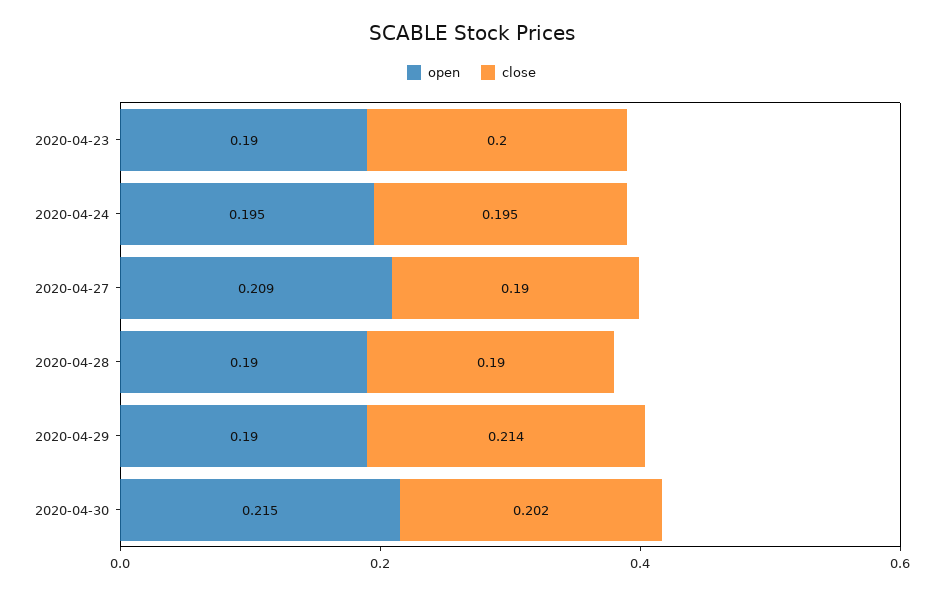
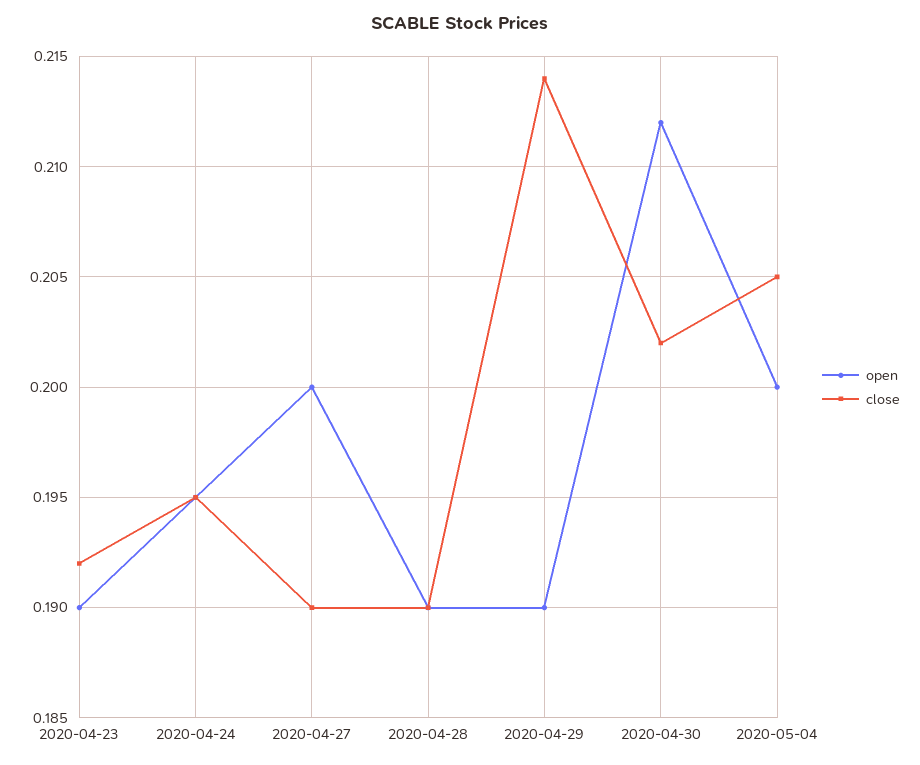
close, 2020-04-23: 0.2 -> 0.192
open, 2020-04-27: 0.209 -> 0.2
open, 2020-04-30: 0.215 -> 0.212
open, 2020-05-04: none -> 0.2
close, 2020-05-04: none -> 0.205

